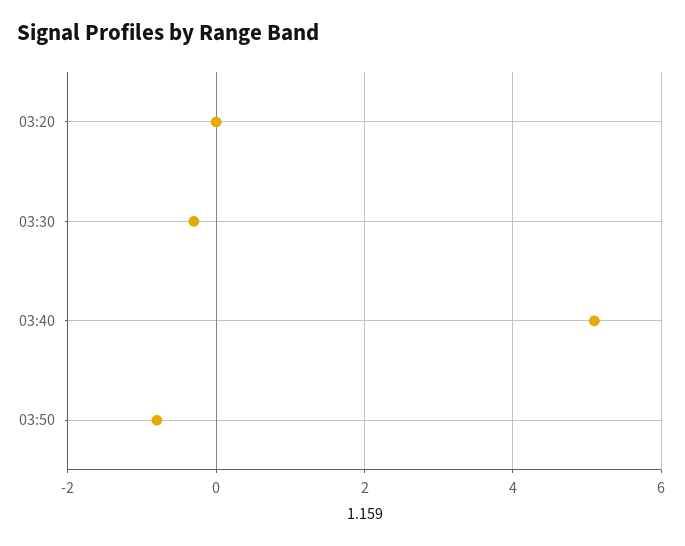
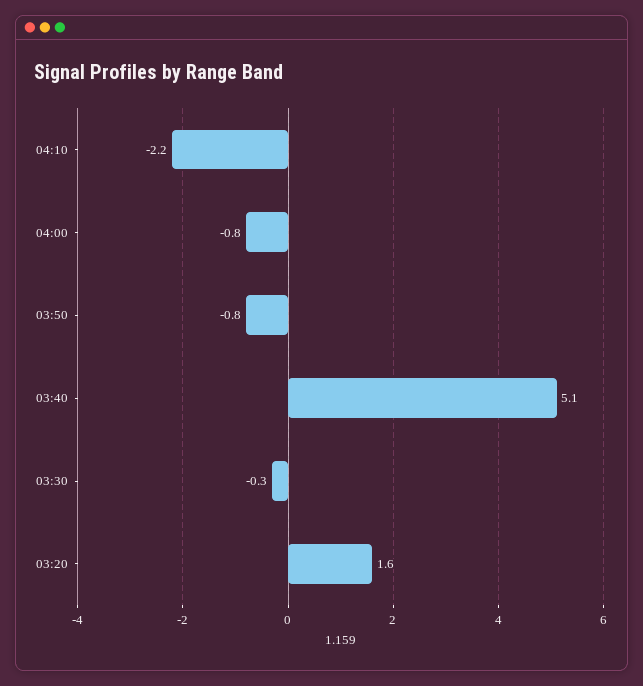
03:20: 0 -> 1.6
04:10: none -> -2.2
04:00: none -> -0.8

